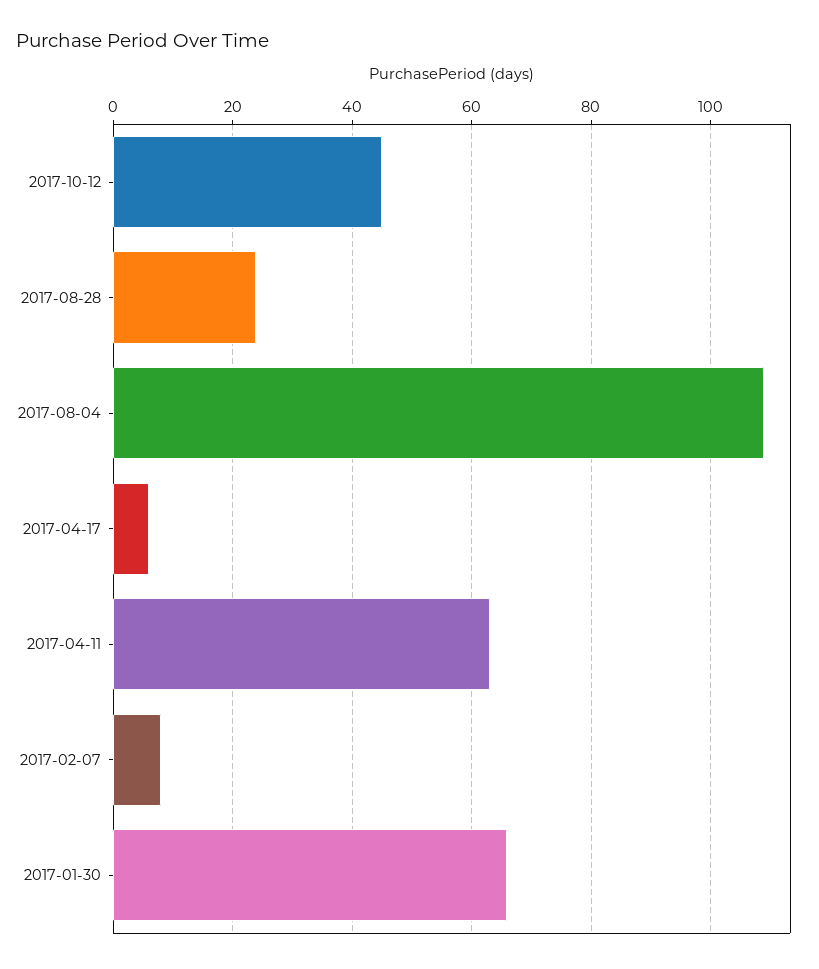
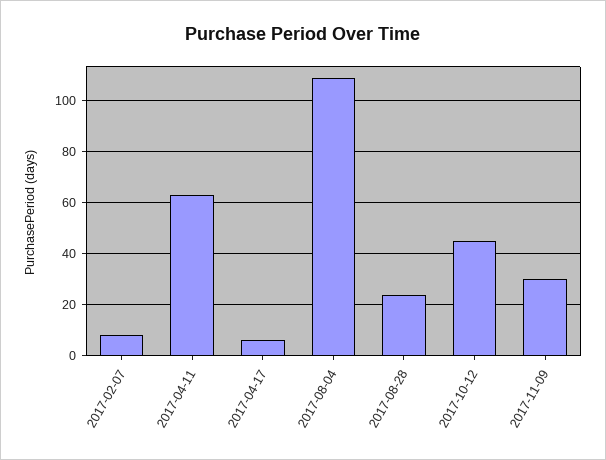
2017-01-30: 65 -> none
2017-11-09: none -> 30

